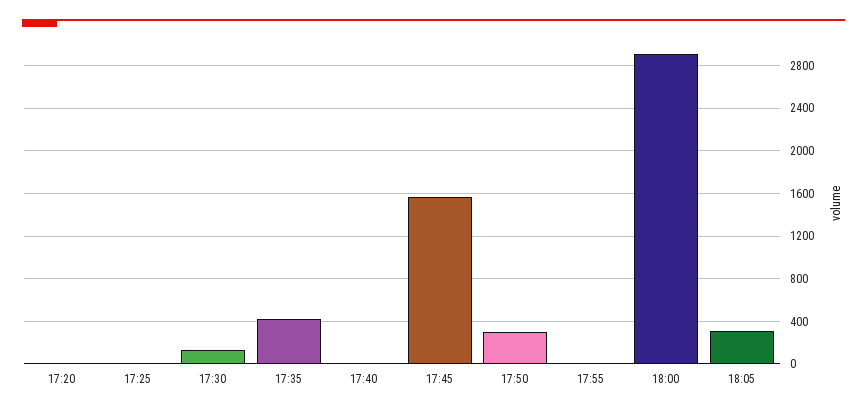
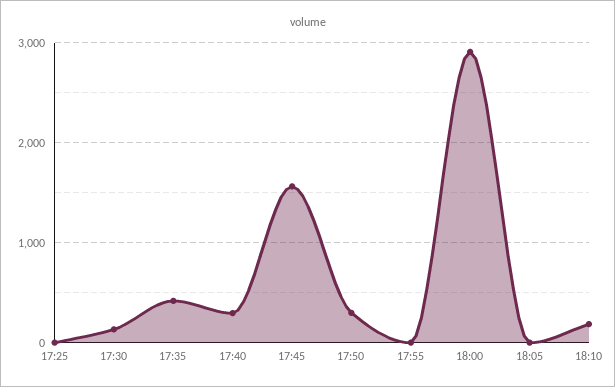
17:20: 0 -> none
17:40: 0 -> 300
18:05: 300 -> 0
18:10: none -> 200

